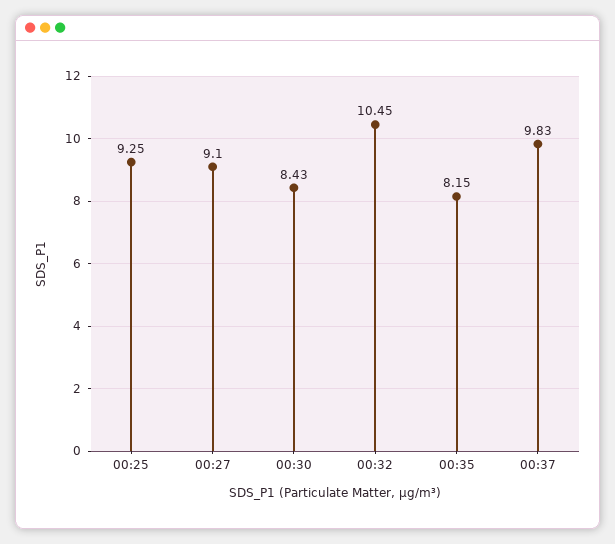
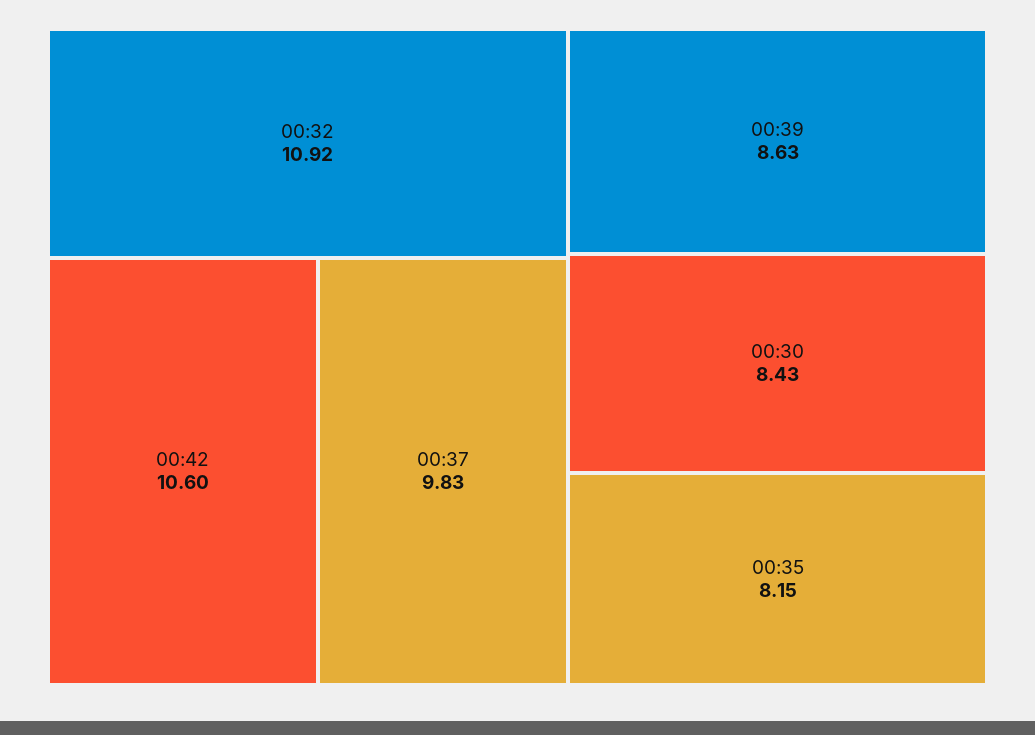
00:25: 9.25 -> none
00:27: 9.1 -> none
00:32: 10.45 -> 10.92
00:42: none -> 10.6
00:39: none -> 8.63

